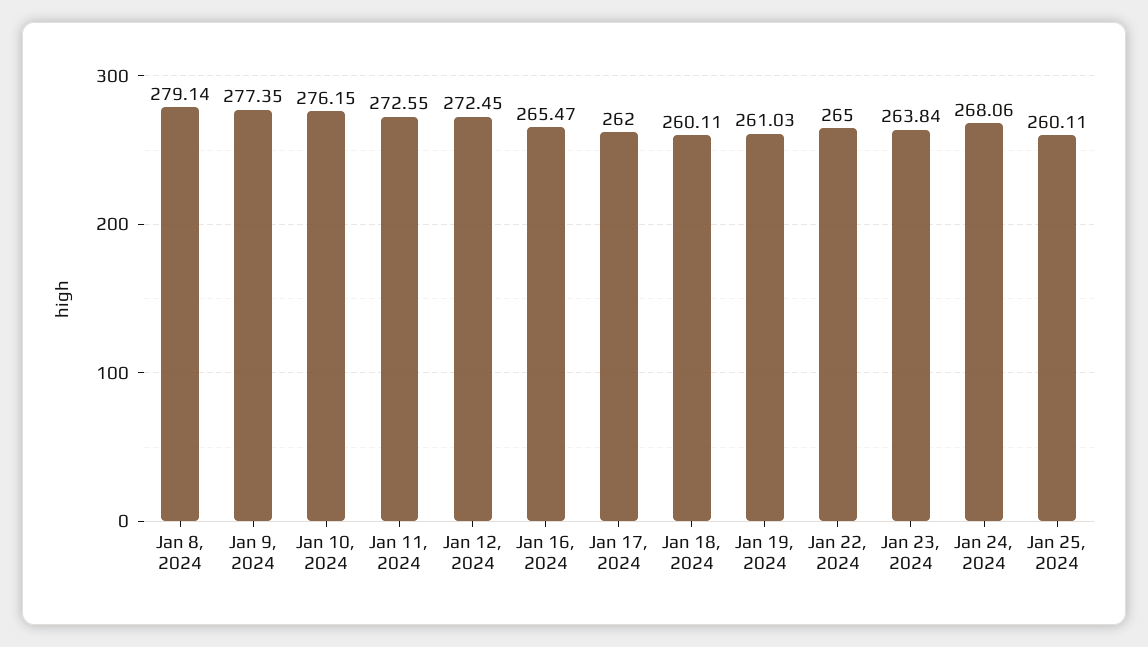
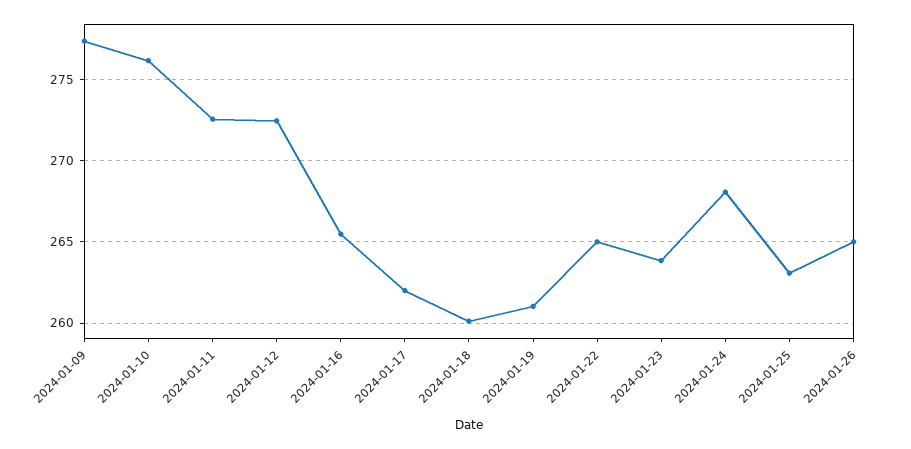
Jan 8, 2024: 279.14 -> none
Jan 25, 2024: 260.11 -> 263
2024-01-26: none -> 265

